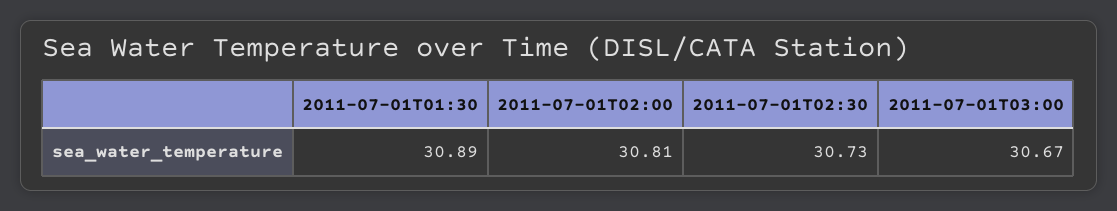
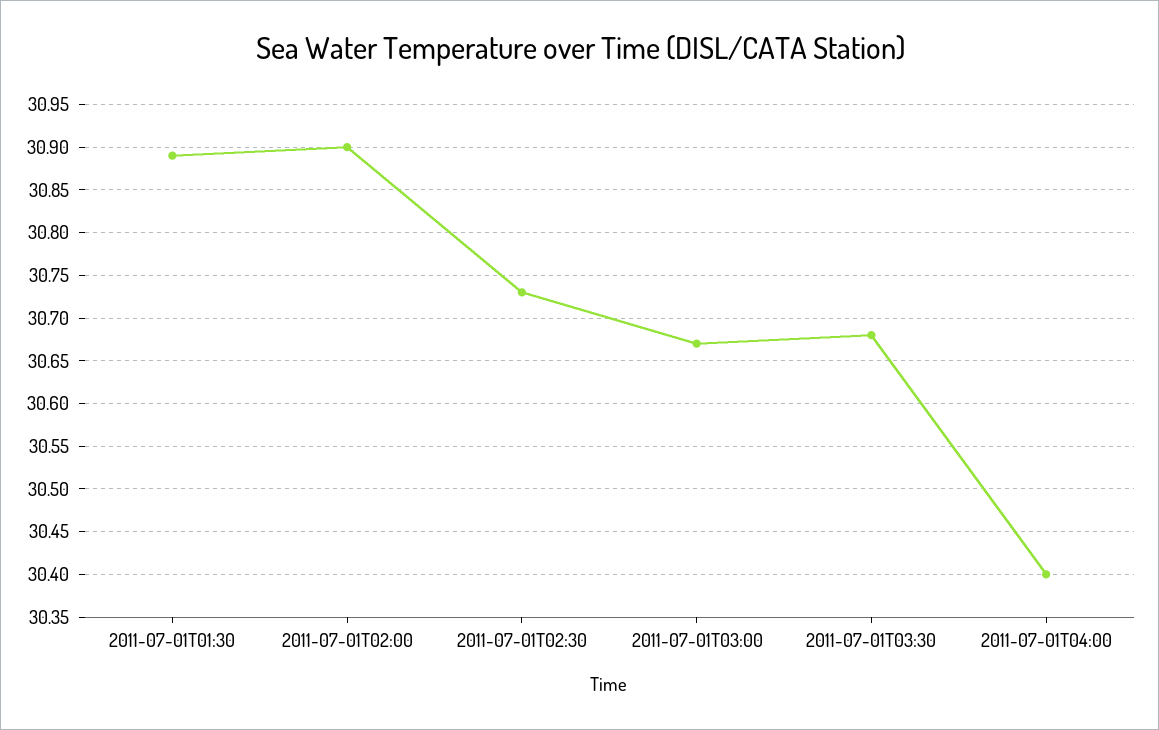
2011-07-01T02:00: 30.81 -> 30.9
2011-07-01T03:30: none -> 30.68
2011-07-01T04:00: none -> 30.4

